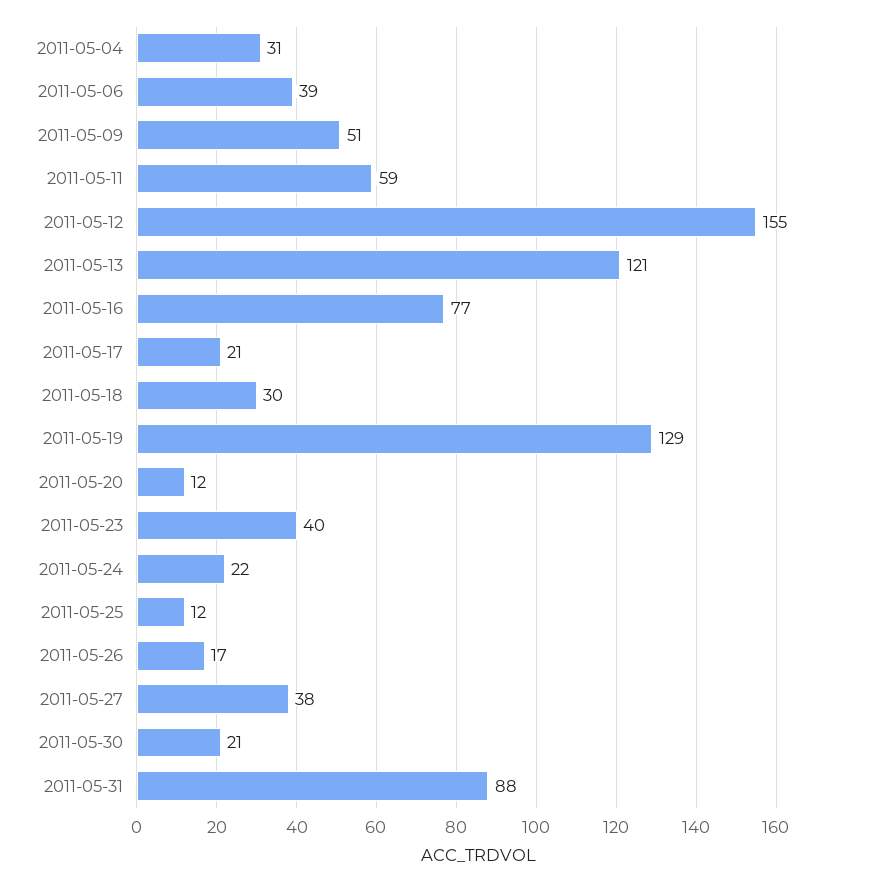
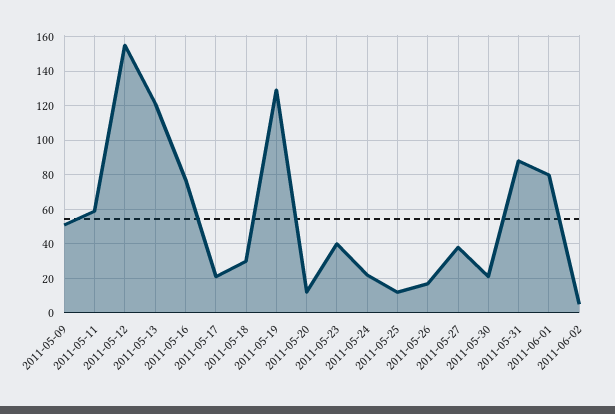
2011-05-04: 31 -> none
2011-05-06: 39 -> none
2011-06-01: none -> 80
2011-06-02: none -> 5

